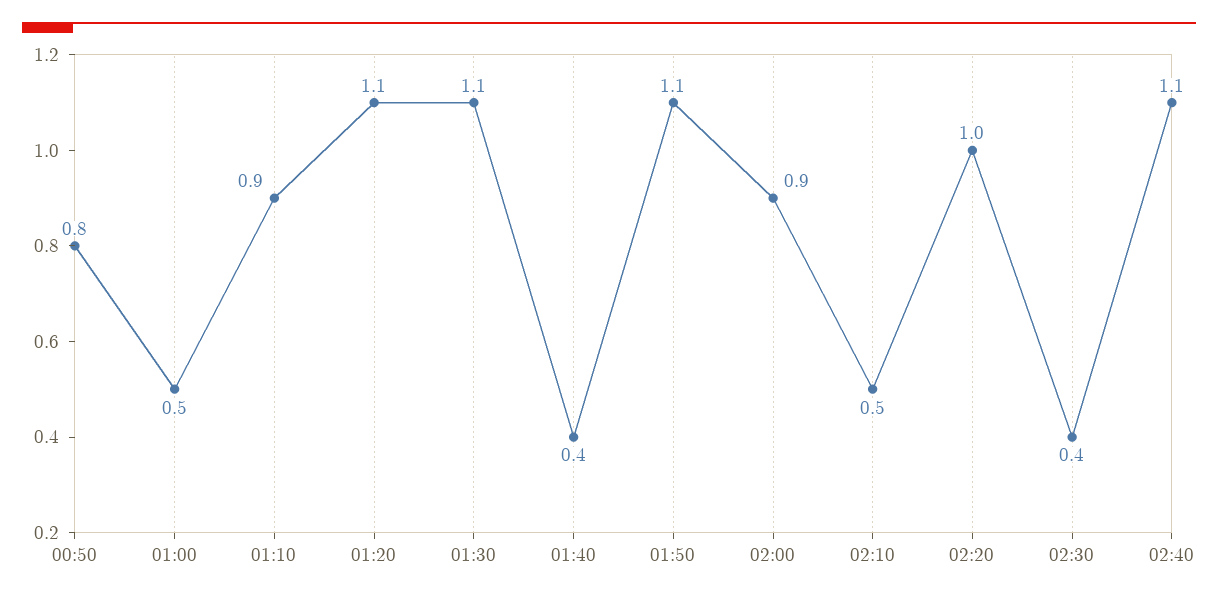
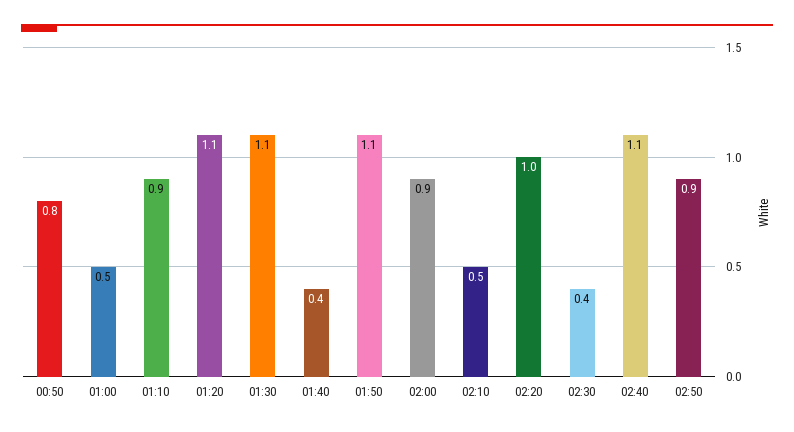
02:50: none -> 0.9

